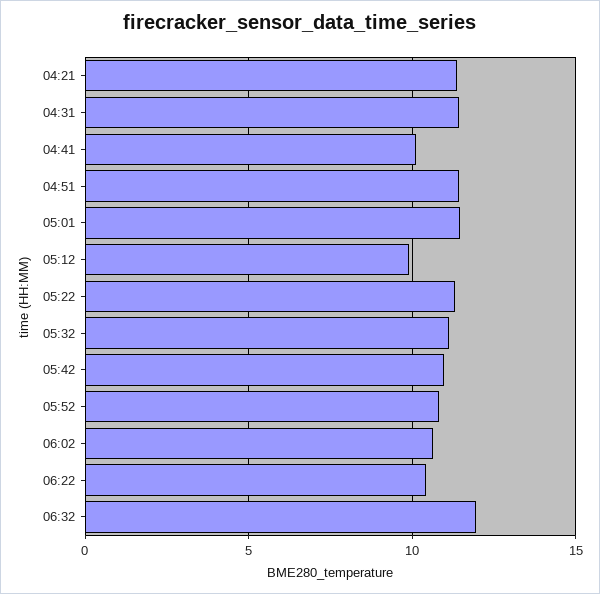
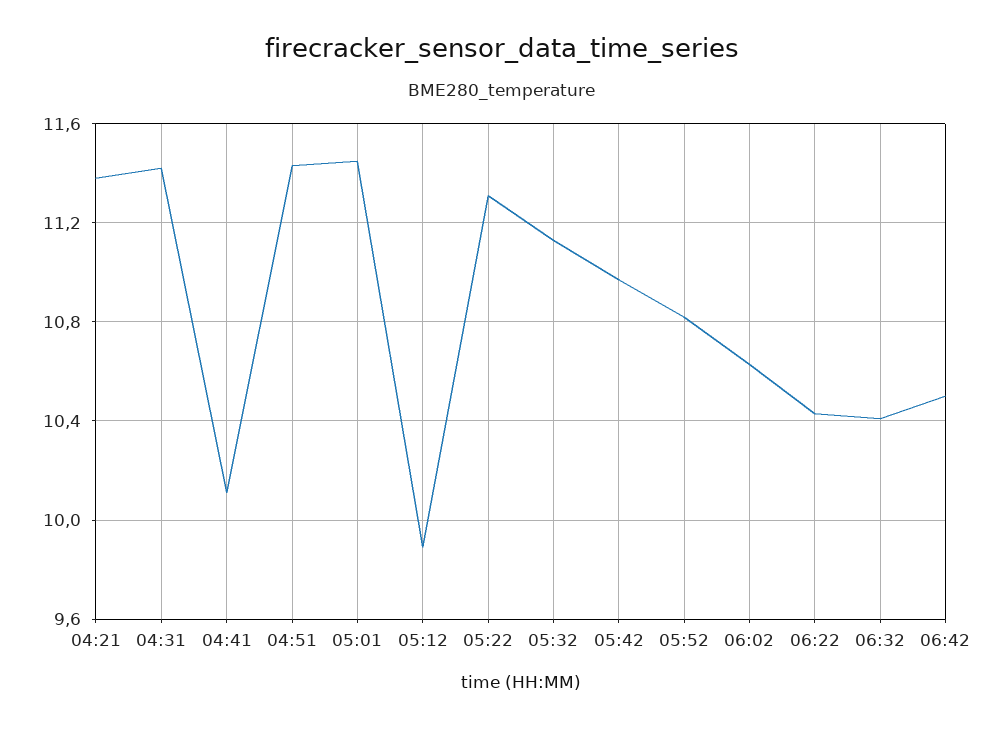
06:32: 12 -> 10.4
06:42: none -> 10.5

